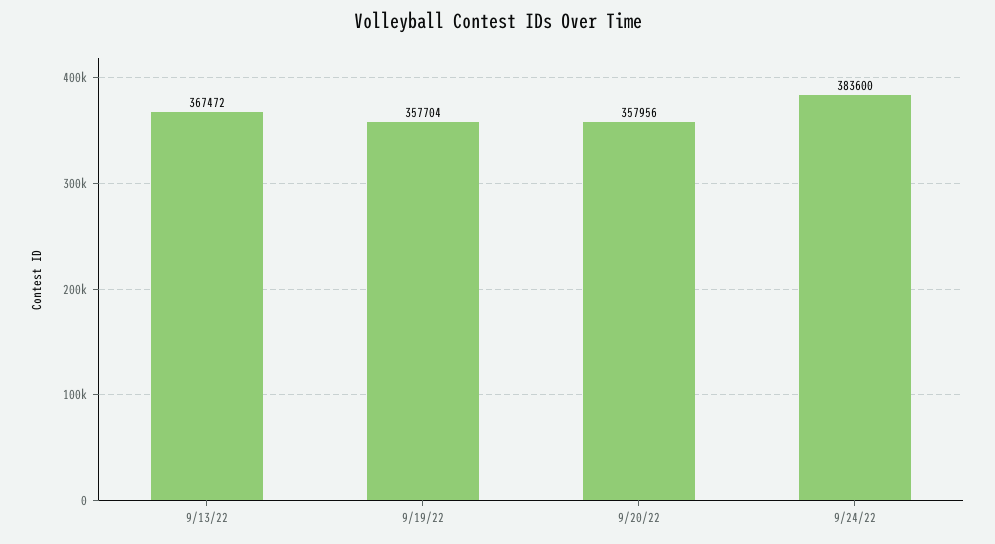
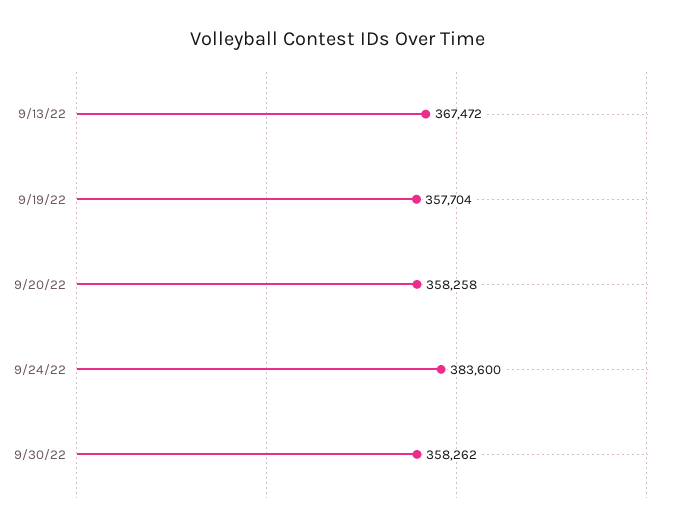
9/20/22: 357956 -> 358258
9/30/22: none -> 358262

